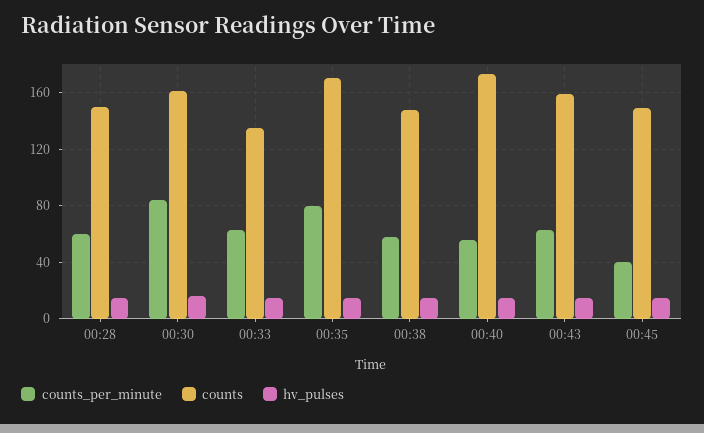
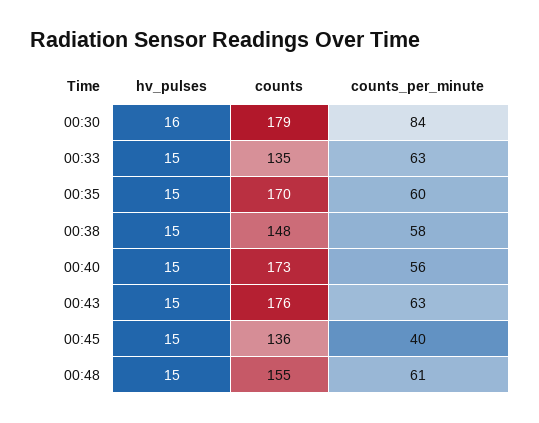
counts_per_minute, 00:28: 60 -> none
counts, 00:28: 150 -> none
hv_pulses, 00:28: 15 -> none
counts, 00:30: 160 -> 179
counts_per_minute, 00:35: 80 -> 60
counts, 00:43: 160 -> 176
counts, 00:45: 150 -> 136
hv_pulses, 00:48: none -> 15
counts, 00:48: none -> 155
counts_per_minute, 00:48: none -> 61

